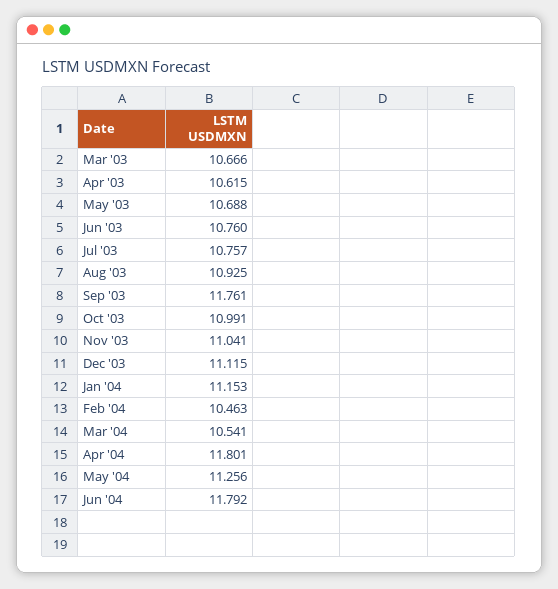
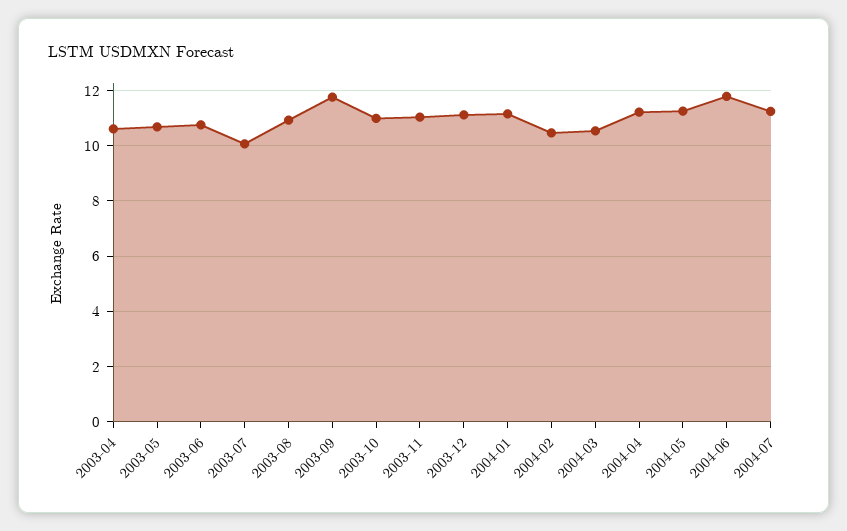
Mar '03: 10.666 -> none
Jul '03: 10.757 -> 10
Apr '04: 11.801 -> 11.25
2004-07: none -> 11.25

